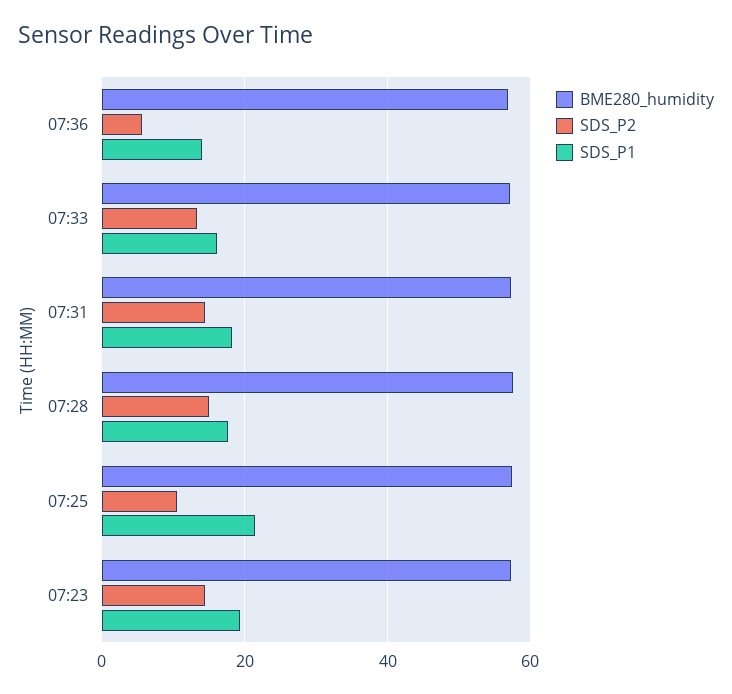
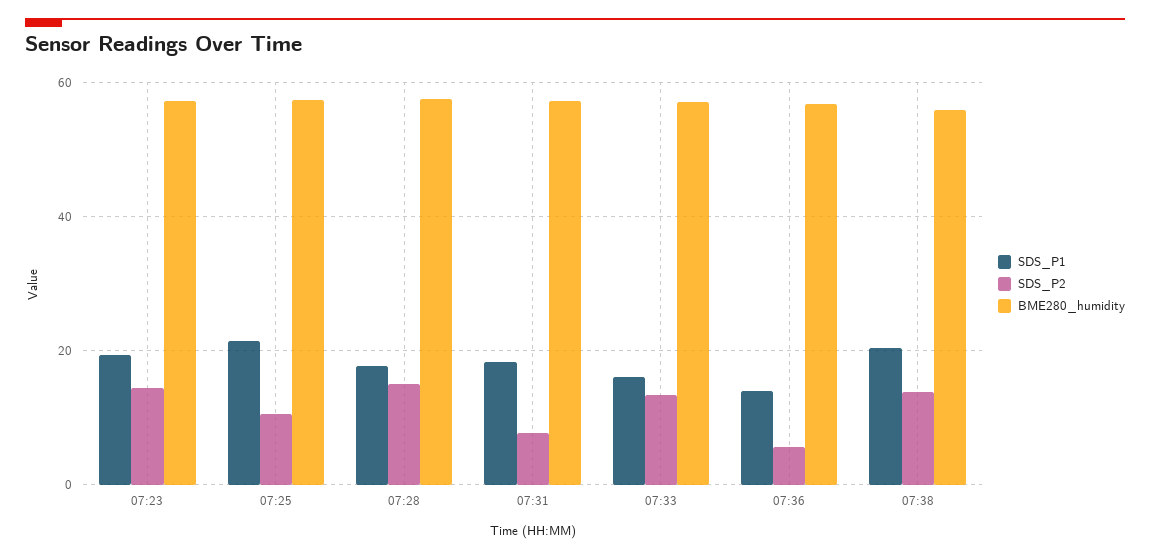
SDS_P2, 07:31: 14 -> 8
SDS_P1, 07:38: none -> 20
SDS_P2, 07:38: none -> 14
BME280_humidity, 07:38: none -> 56

